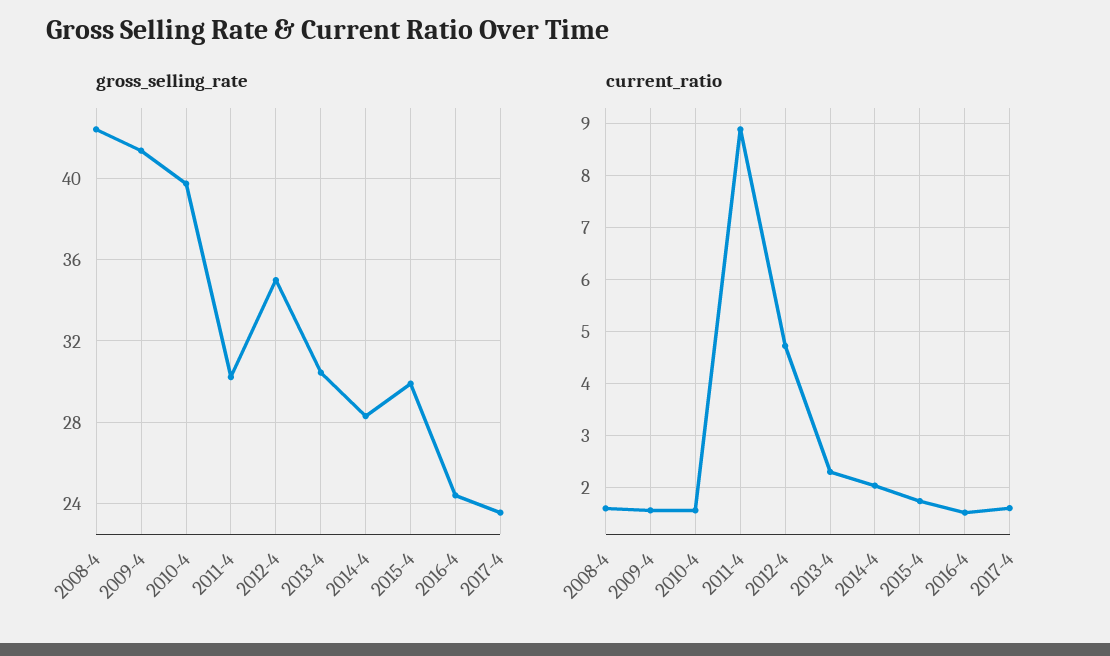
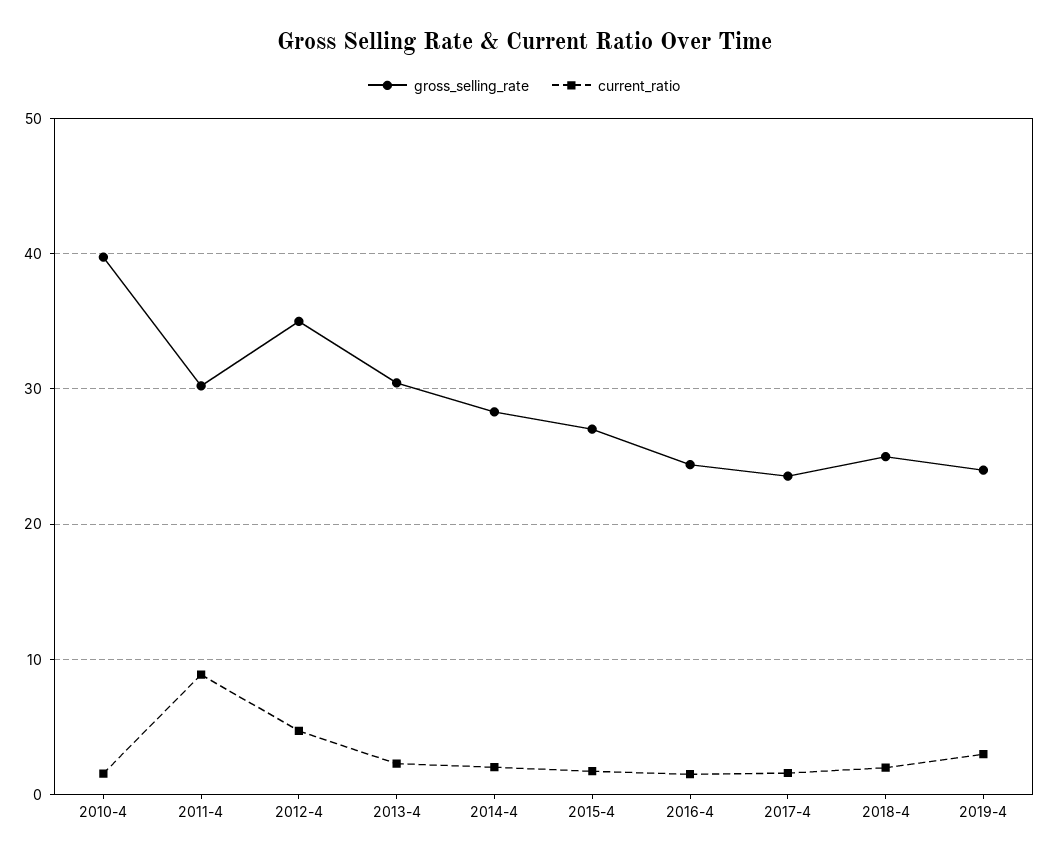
gross_selling_rate, 2008-4: 42.5 -> none
gross_selling_rate, 2009-4: 41.5 -> none
gross_selling_rate, 2015-4: 30 -> 27
current_ratio, 2008-4: 1.6 -> none
current_ratio, 2009-4: 1.6 -> none
gross_selling_rate, 2018-4: none -> 25
current_ratio, 2018-4: none -> 2
gross_selling_rate, 2019-4: none -> 24
current_ratio, 2019-4: none -> 3

